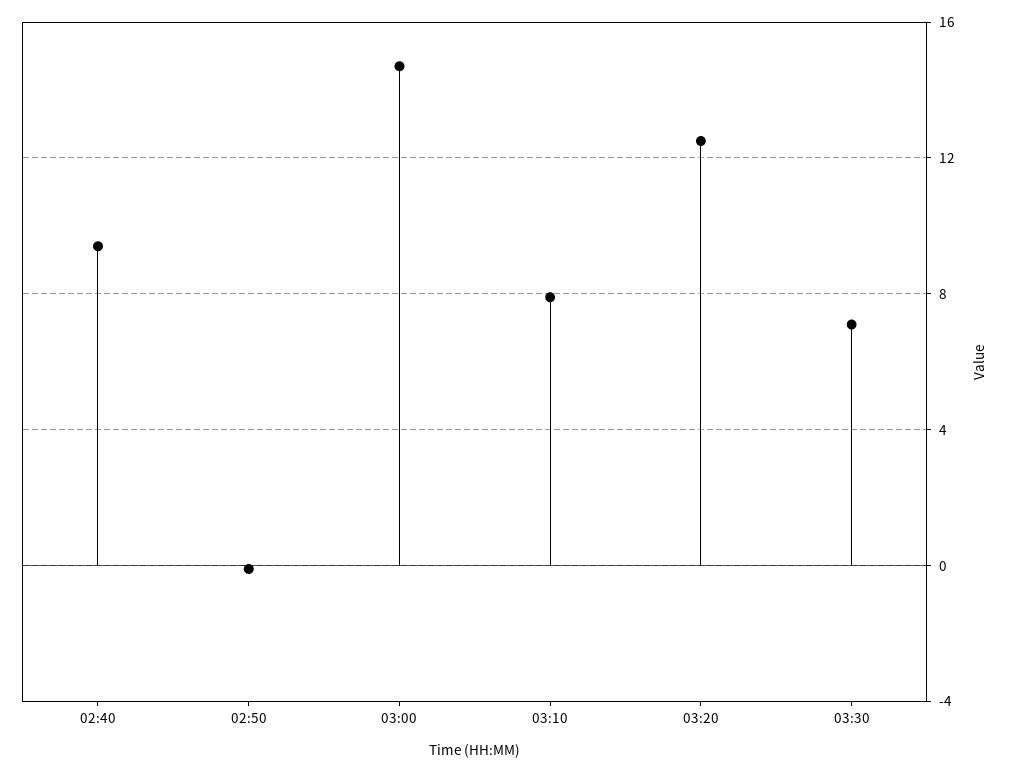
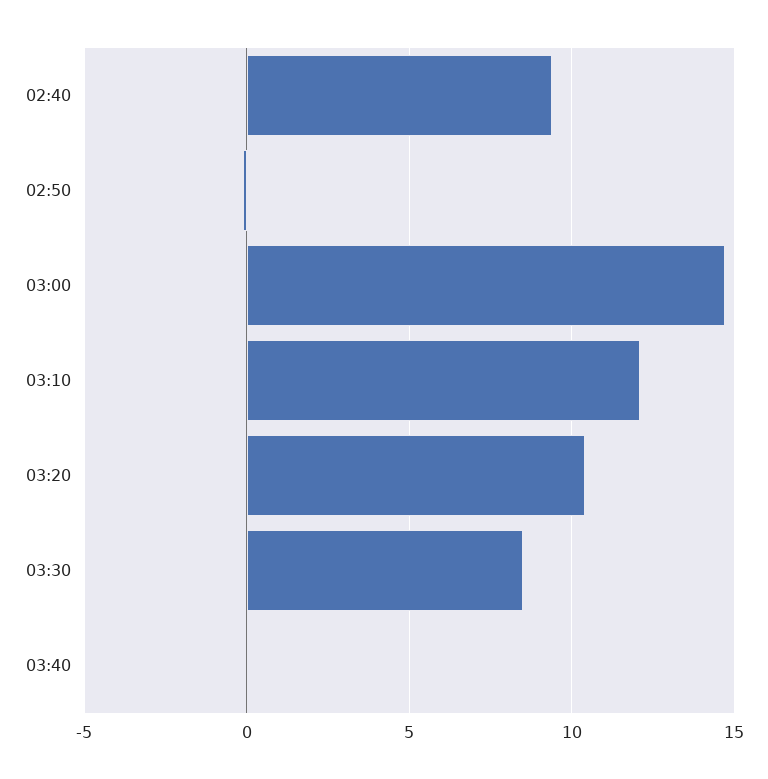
03:10: 8 -> 12
03:20: 12.5 -> 10.5
03:30: 7 -> 8.5
03:40: none -> 0

